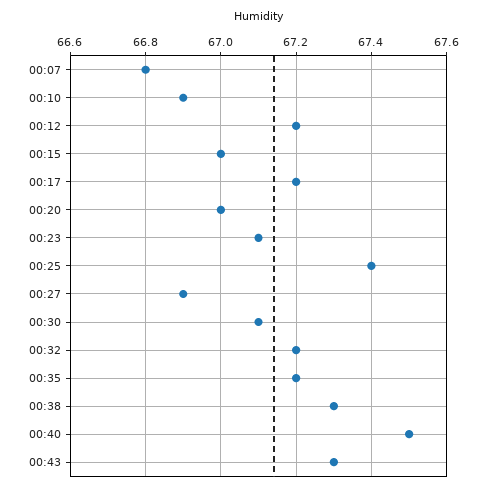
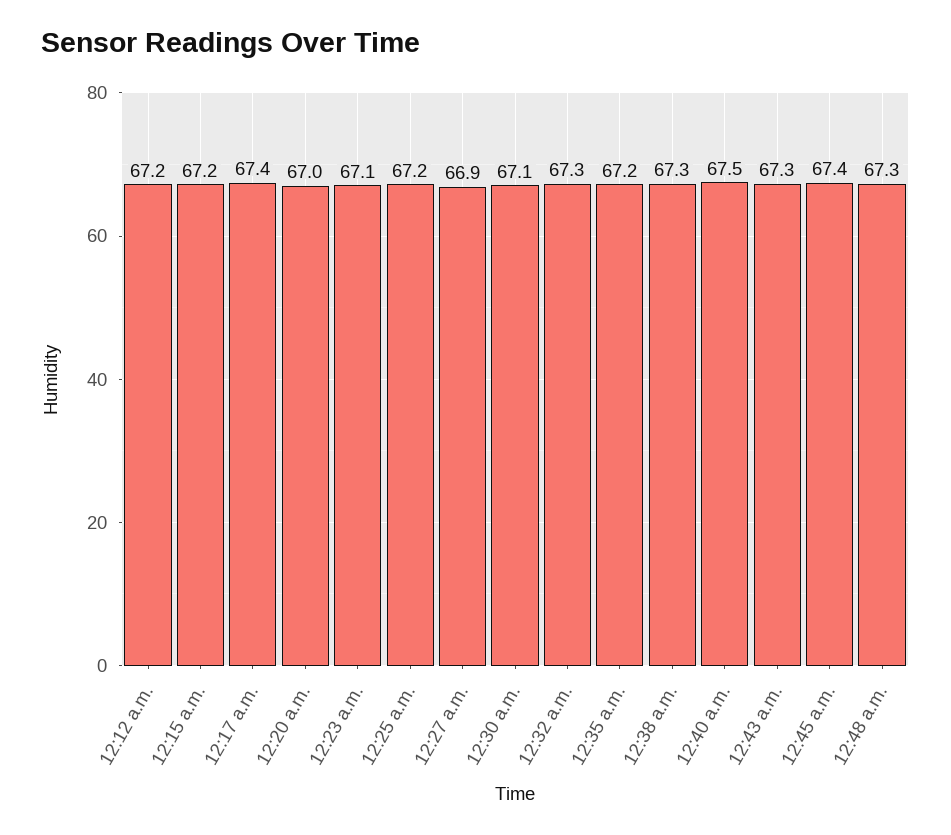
00:07: 66.8 -> none
00:10: 66.9 -> none
00:15: 67 -> 67.2
00:17: 67.2 -> 67.4
00:25: 67.4 -> 67.2
00:32: 67.2 -> 67.3
12:45 a.m.: none -> 67.4
12:48 a.m.: none -> 67.3

